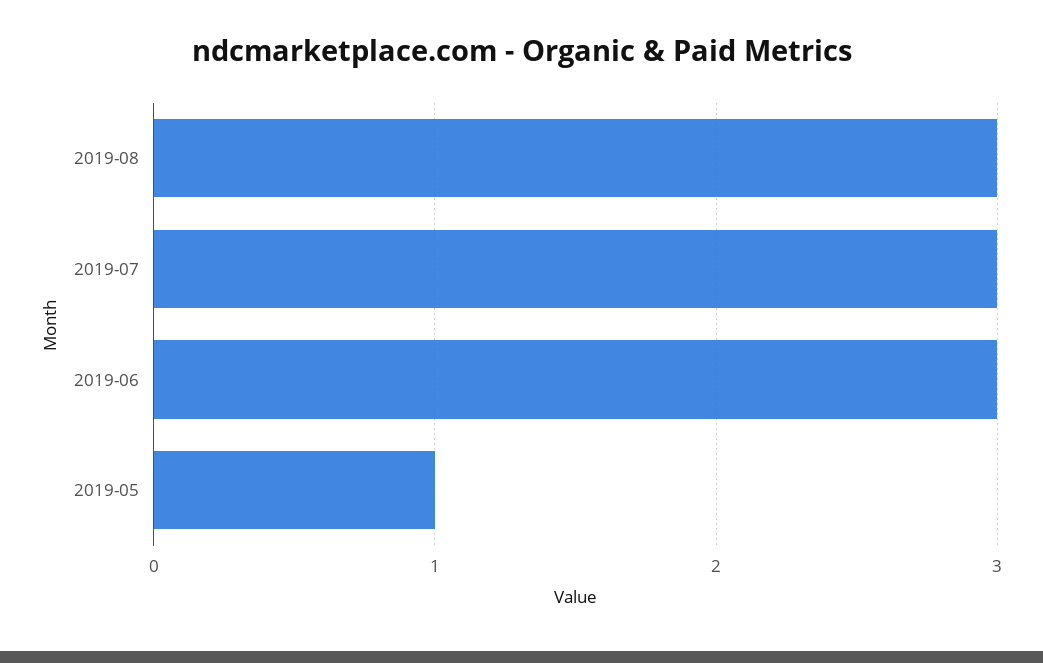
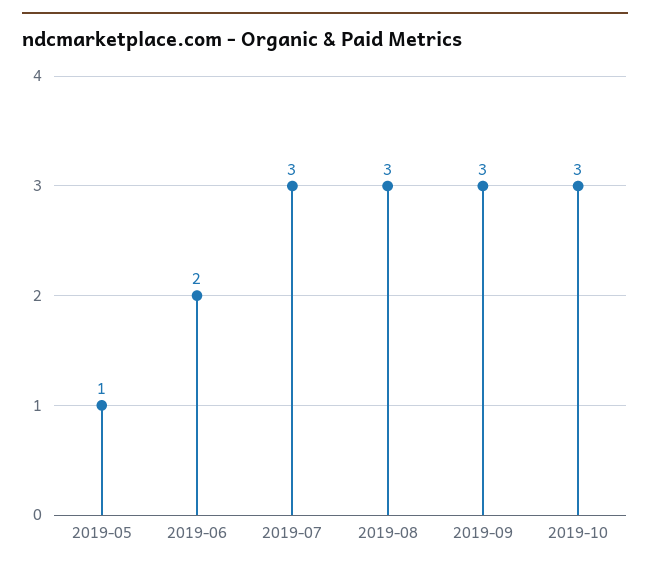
2019-06: 3 -> 2
2019-09: none -> 3
2019-10: none -> 3

